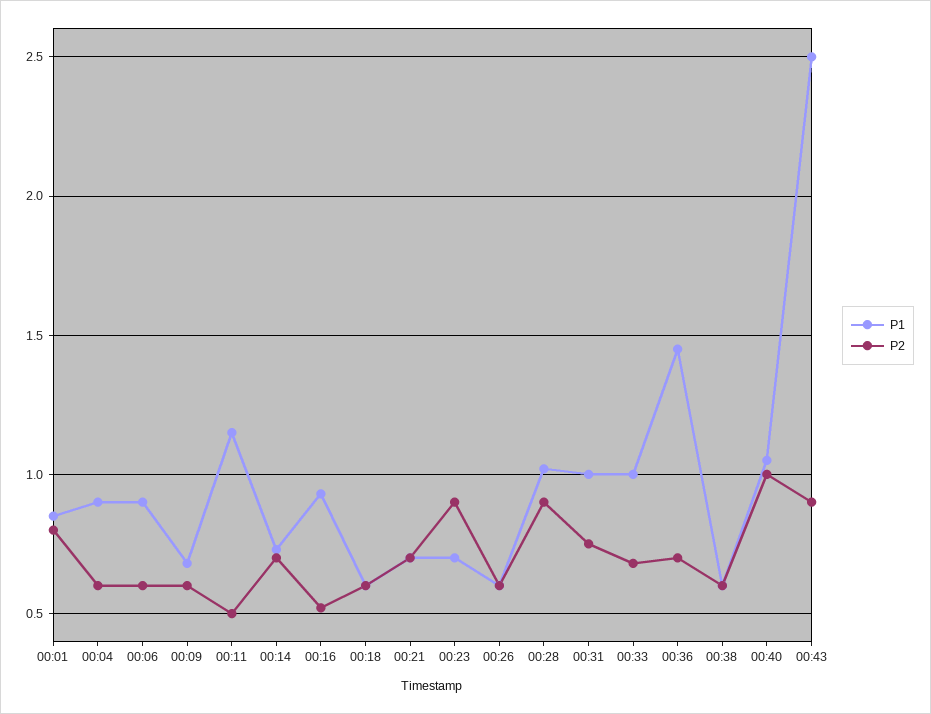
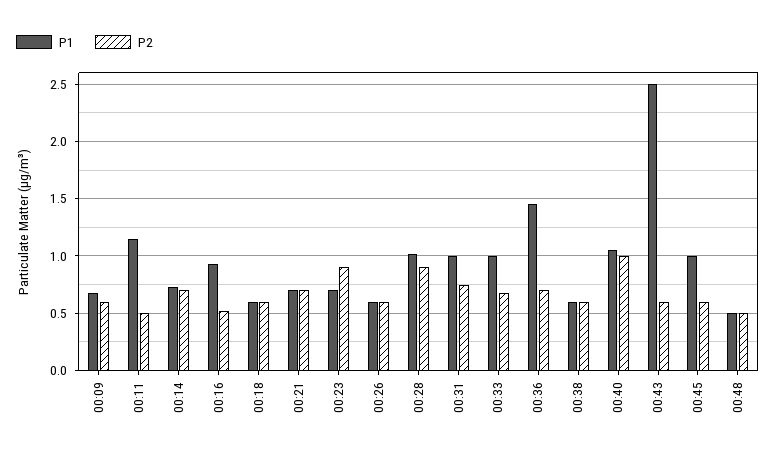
P1, 00:01: 0.85 -> none
P2, 00:01: 0.8 -> none
P1, 00:04: 0.9 -> none
P2, 00:04: 0.6 -> none
P1, 00:06: 0.9 -> none
P2, 00:06: 0.6 -> none
P2, 00:43: 0.9 -> 0.6
P1, 00:45: none -> 1
P2, 00:45: none -> 0.6
P1, 00:48: none -> 0.5
P2, 00:48: none -> 0.5

